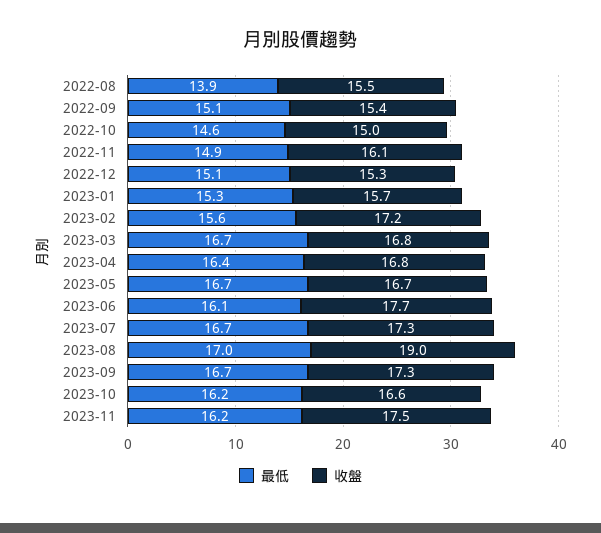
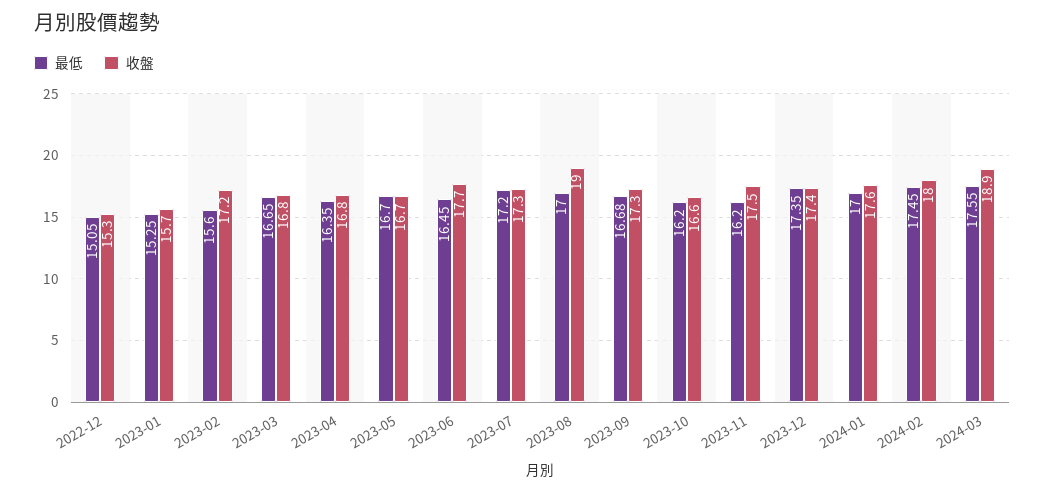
最低, 2022-08: 13.9 -> none
收盤, 2022-08: 15.5 -> none
最低, 2022-09: 15.1 -> none
收盤, 2022-09: 15.4 -> none
最低, 2022-10: 14.6 -> none
收盤, 2022-10: 15 -> none
最低, 2022-11: 14.9 -> none
收盤, 2022-11: 16.1 -> none
最低, 2023-06: 16.1 -> 16.45
最低, 2023-07: 16.7 -> 17.2
最低, 2023-12: none -> 17.35
收盤, 2023-12: none -> 17.4
最低, 2024-01: none -> 17
收盤, 2024-01: none -> 17.6
最低, 2024-02: none -> 17.45
收盤, 2024-02: none -> 18
最低, 2024-03: none -> 17.55
收盤, 2024-03: none -> 18.9

